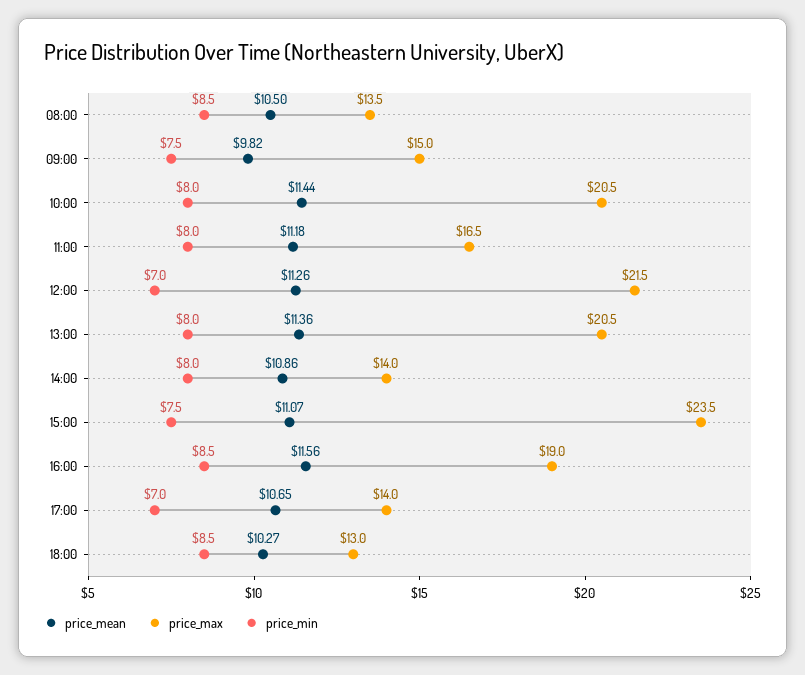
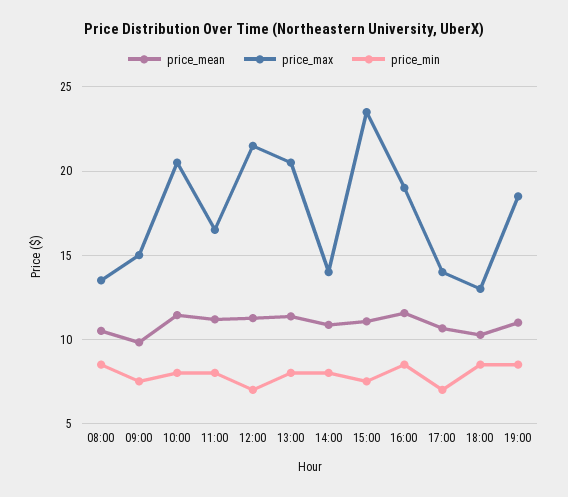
price_mean, 19:00: none -> 11
price_max, 19:00: none -> 18.5
price_min, 19:00: none -> 8.5

